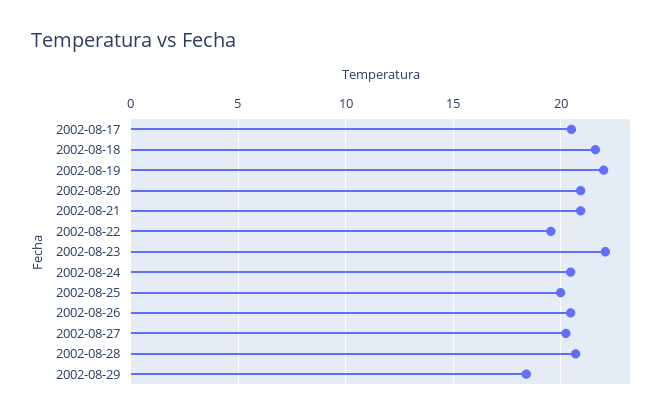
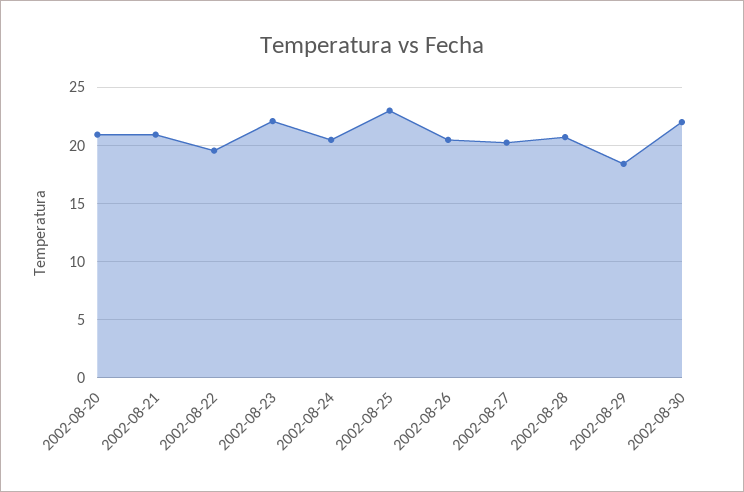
2002-08-17: 20.5 -> none
2002-08-18: 21.5 -> none
2002-08-19: 22 -> none
2002-08-25: 20 -> 23
2002-08-30: none -> 22

